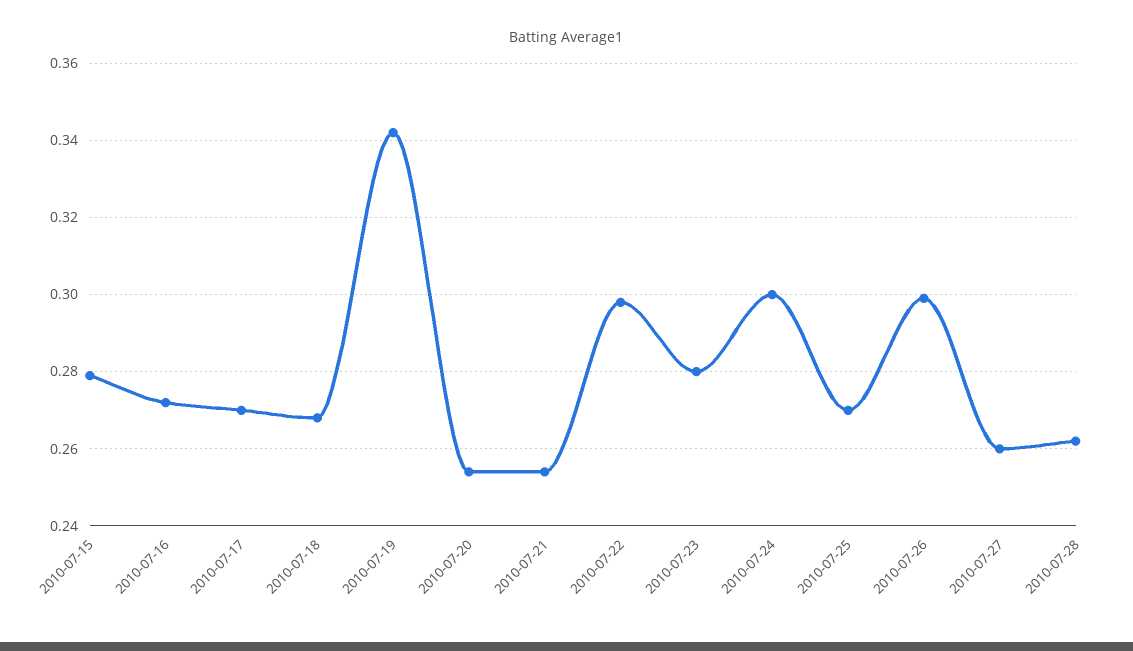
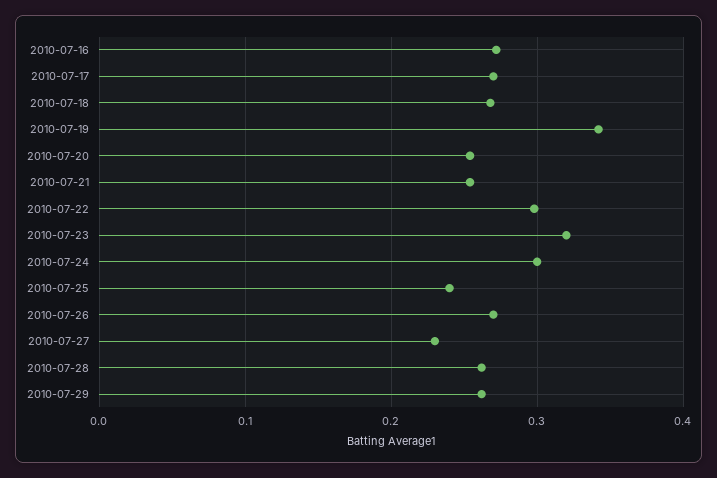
2010-07-15: 0.28 -> none
2010-07-23: 0.28 -> 0.32
2010-07-25: 0.27 -> 0.24
2010-07-26: 0.3 -> 0.27
2010-07-27: 0.26 -> 0.23
2010-07-29: none -> 0.26

